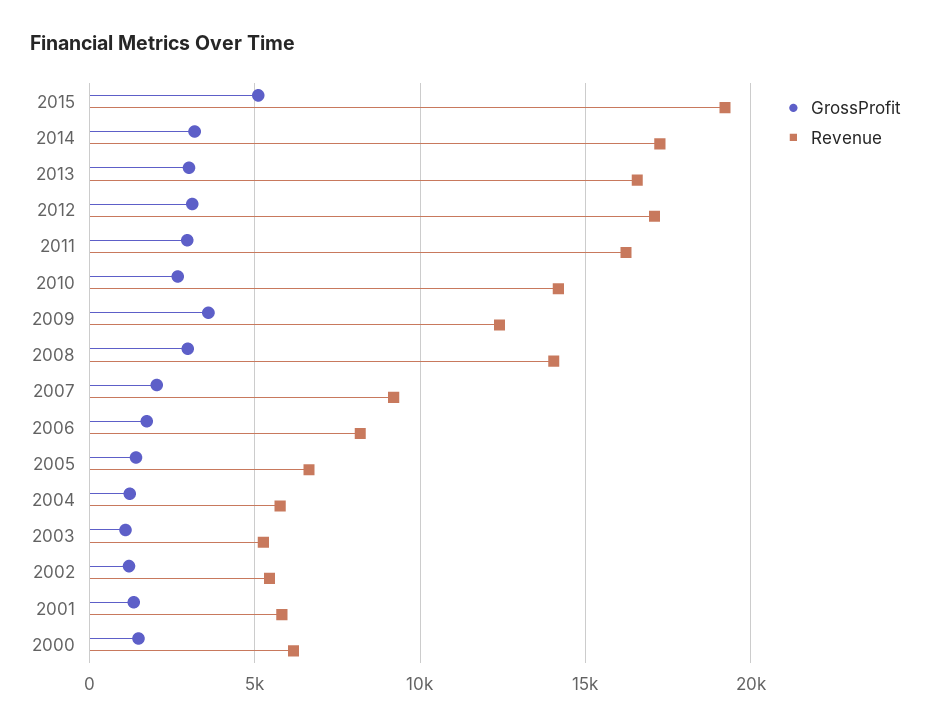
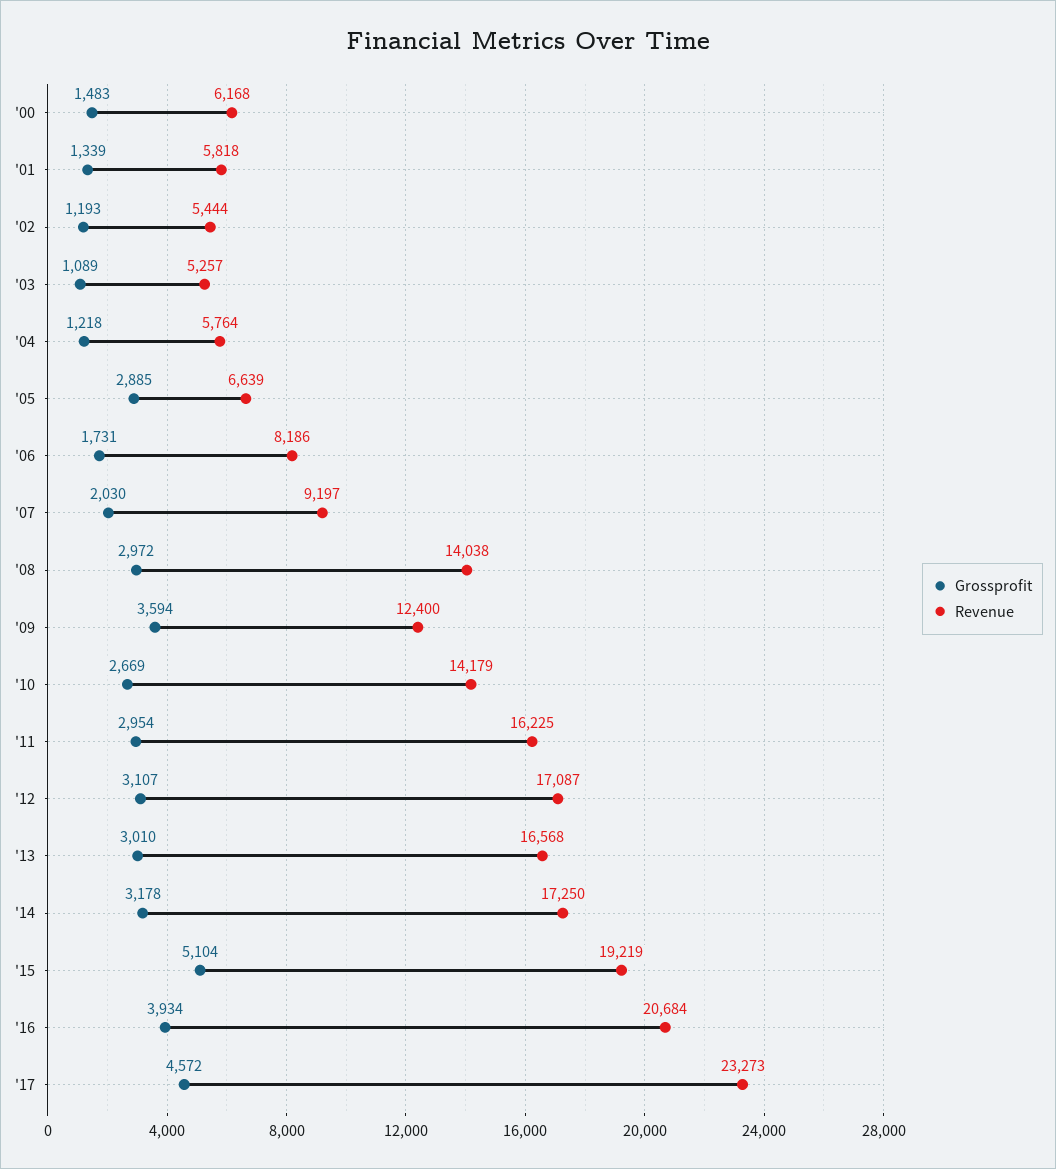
GrossProfit, 2005: 1500 -> 2885
GrossProfit, '16: none -> 3934
Revenue, '16: none -> 20684
GrossProfit, '17: none -> 4572
Revenue, '17: none -> 23273

